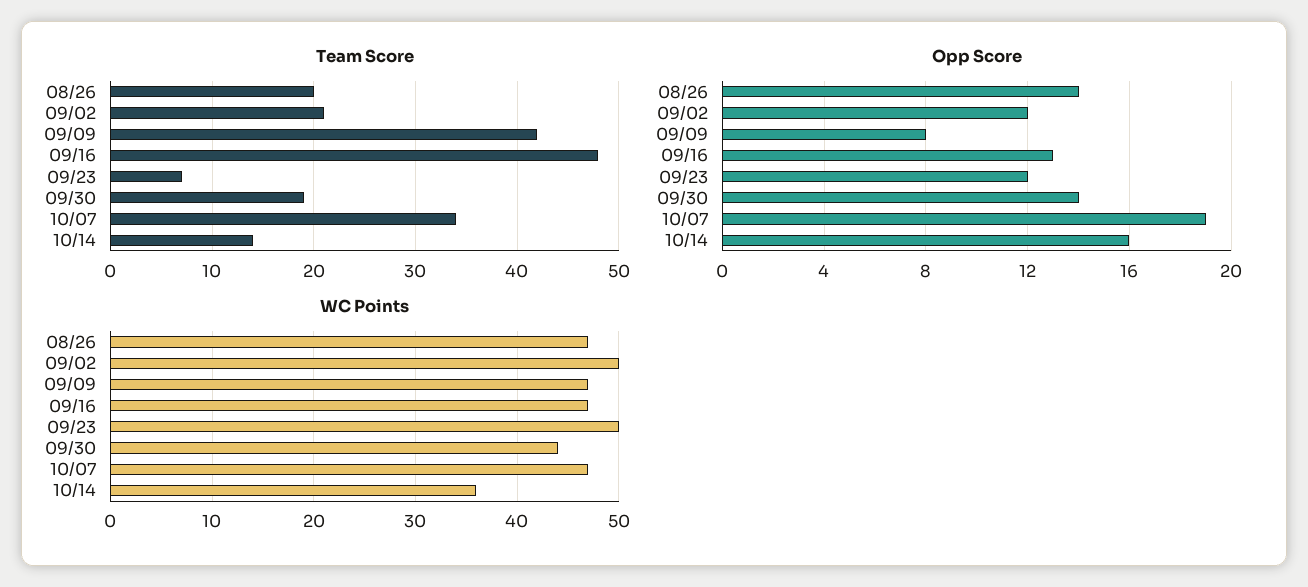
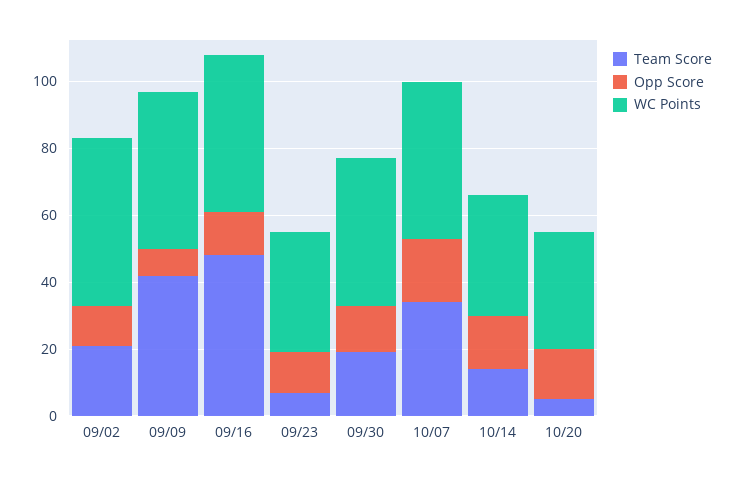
Team Score, 08/26: 20 -> none
Opp Score, 08/26: 14 -> none
WC Points, 08/26: 47 -> none
WC Points, 09/23: 50 -> 35
Team Score, 10/20: none -> 5
Opp Score, 10/20: none -> 15
WC Points, 10/20: none -> 35

